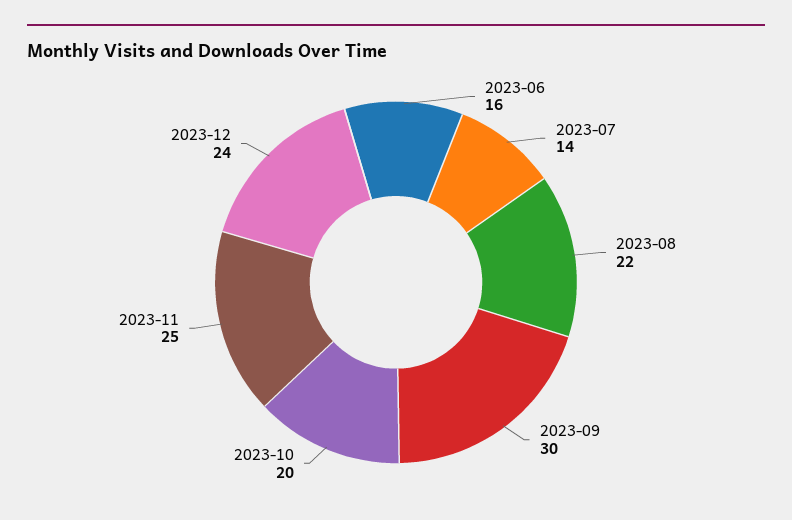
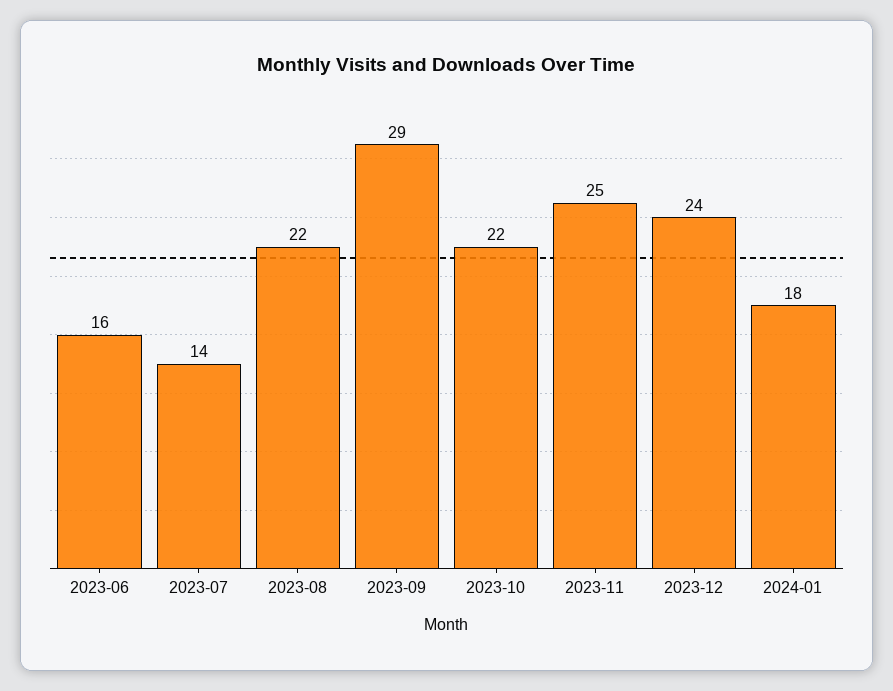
2023-09: 30 -> 29
2023-10: 20 -> 22
2024-01: none -> 18

